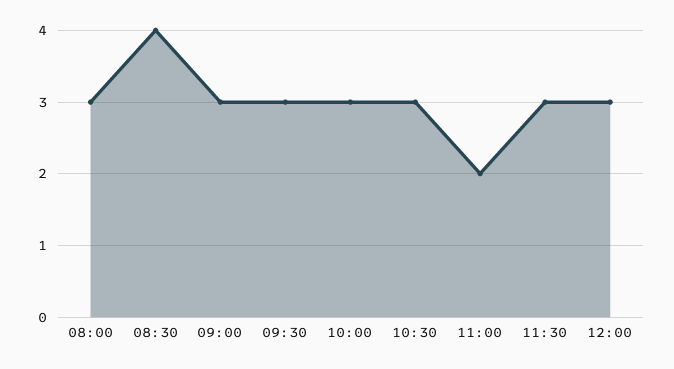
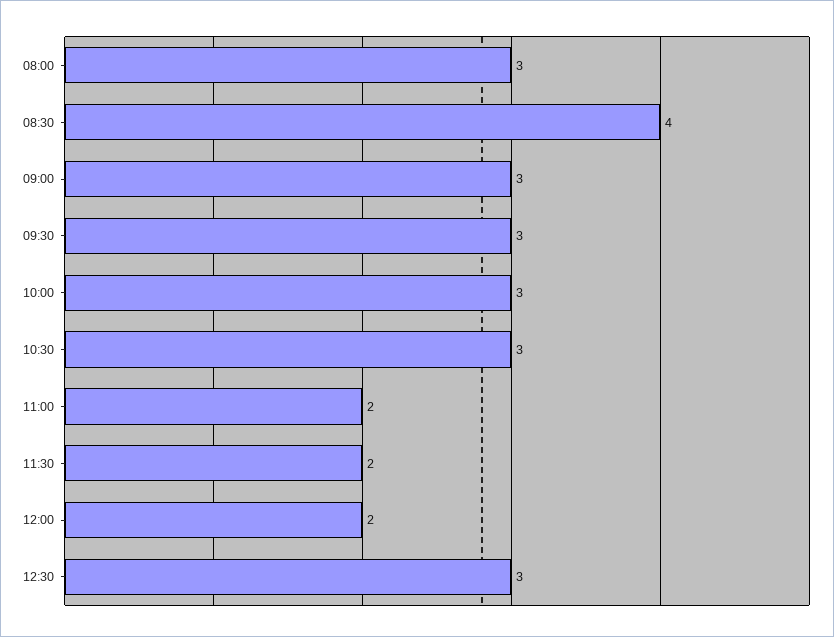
11:30: 3 -> 2
12:00: 3 -> 2
12:30: none -> 3

